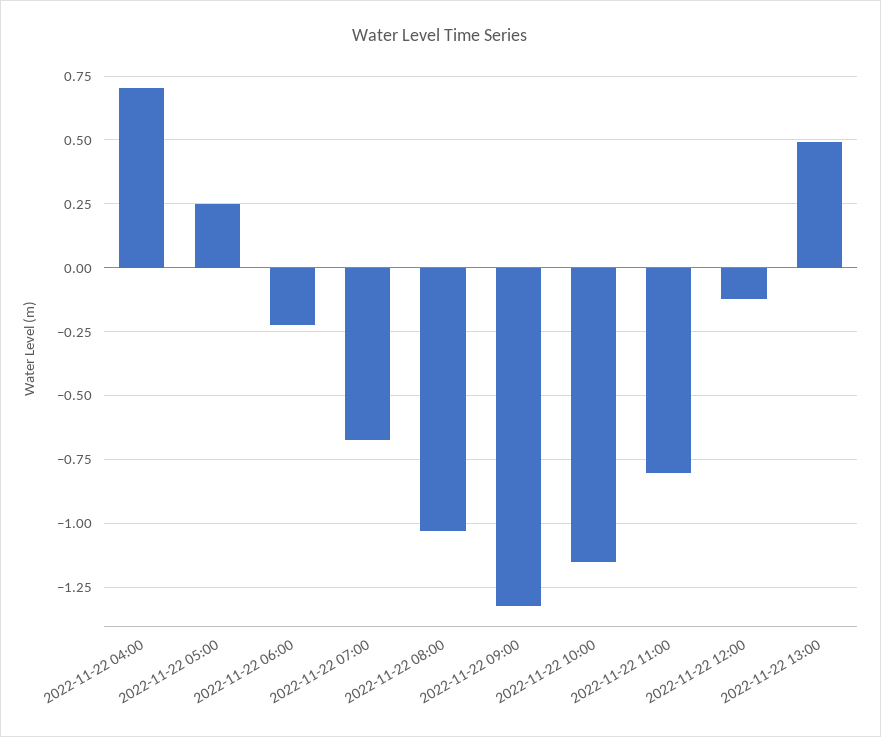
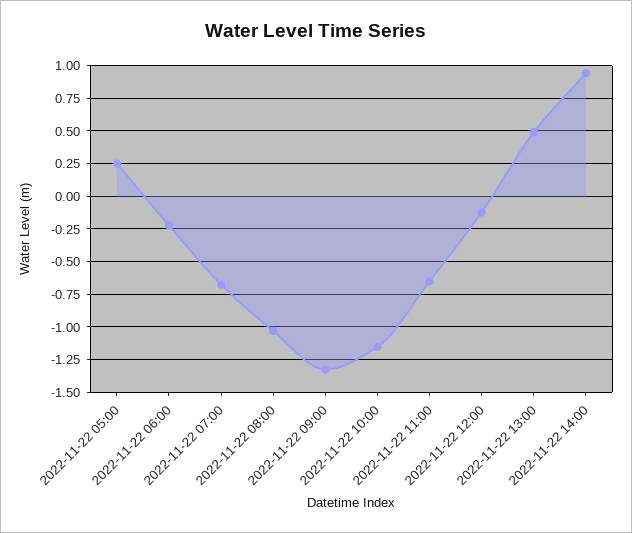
2022-11-22 04:00: 0.7 -> none
2022-11-22 11:00: -0.8 -> -0.65
2022-11-22 14:00: none -> 0.95

